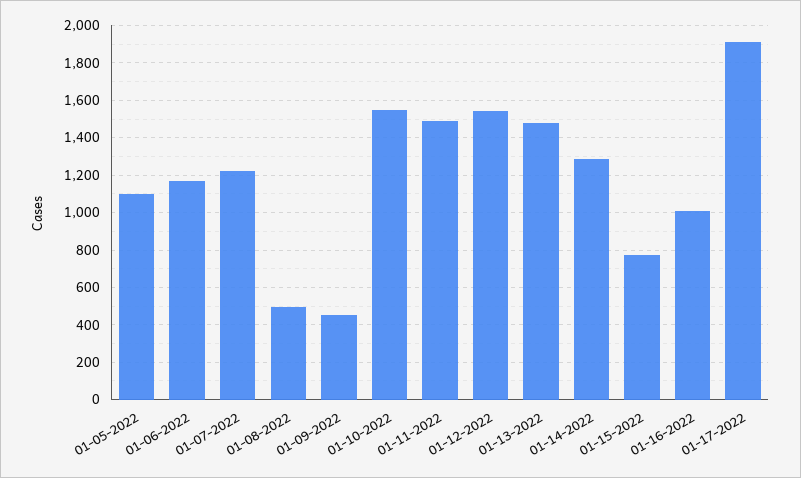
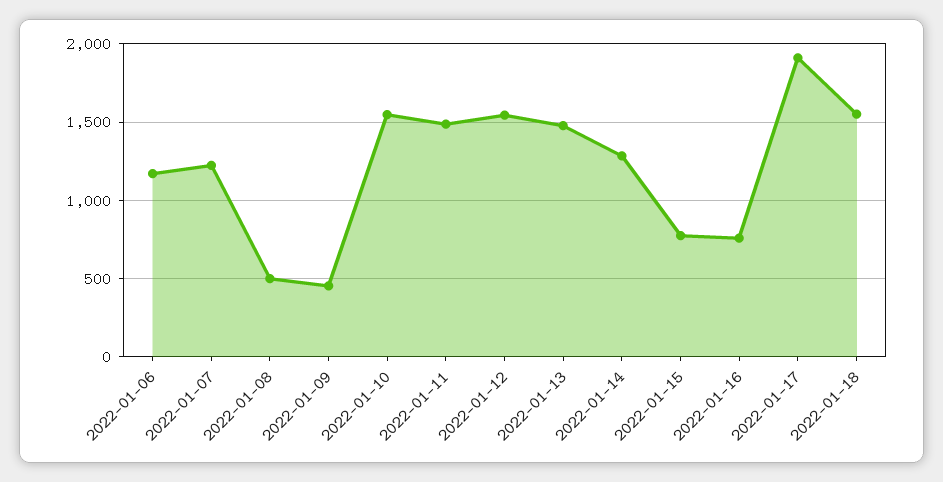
01-05-2022: 1100 -> none
01-16-2022: 1000 -> 750
2022-01-18: none -> 1550

